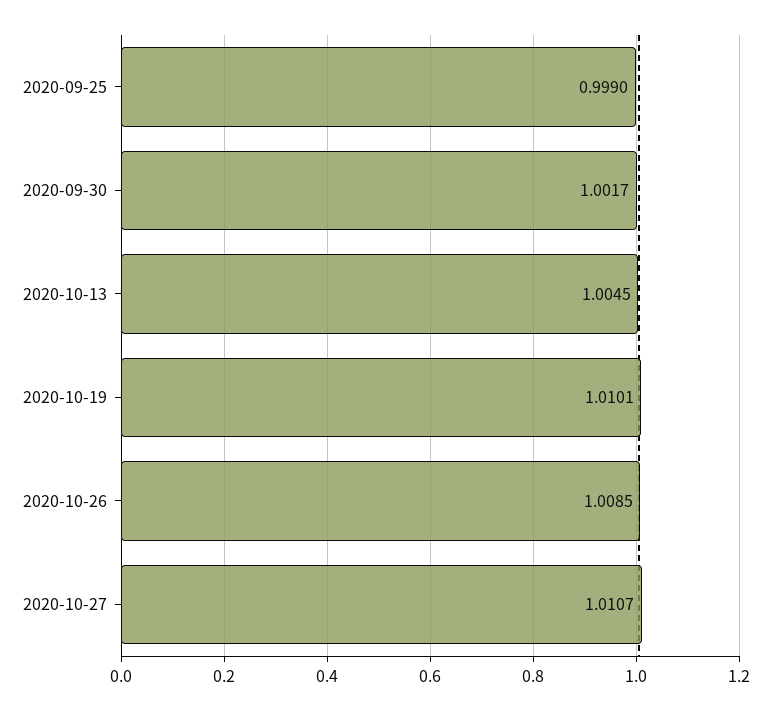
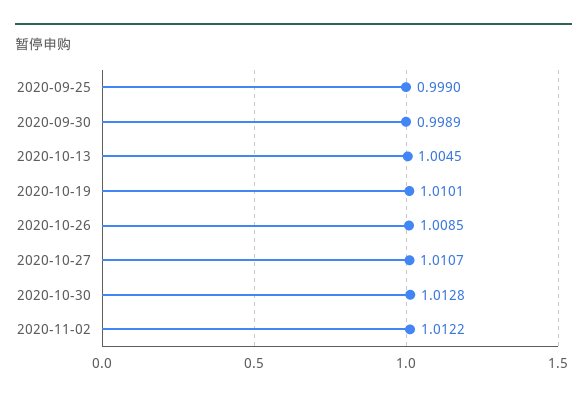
2020-09-30: 1.0017 -> 0.9989
2020-10-30: none -> 1.0128
2020-11-02: none -> 1.0122

